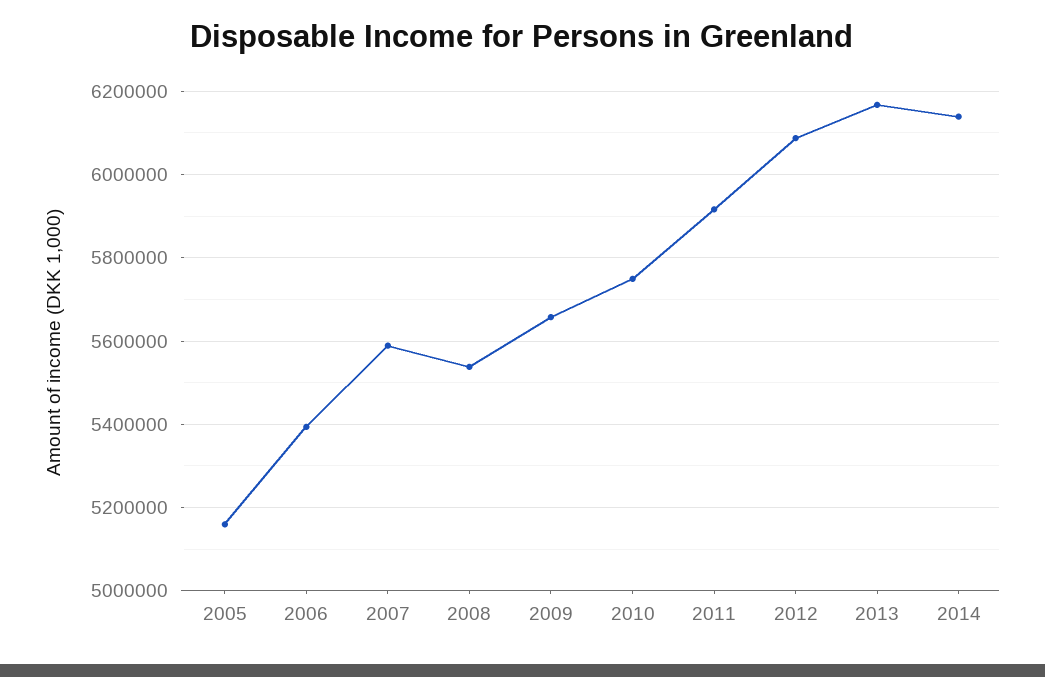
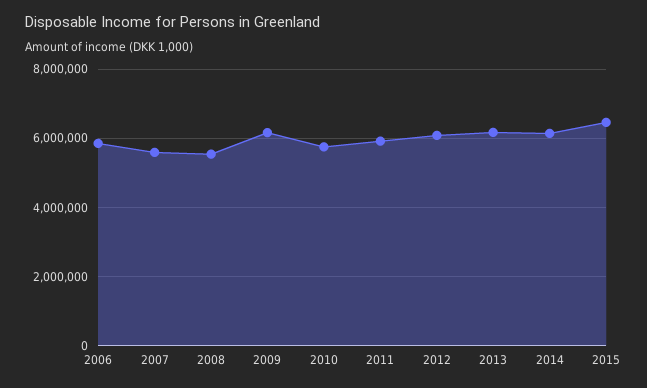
2005: 5160000 -> none
2006: 5400000 -> 5800000
2009: 5660000 -> 6200000
2015: none -> 6400000

